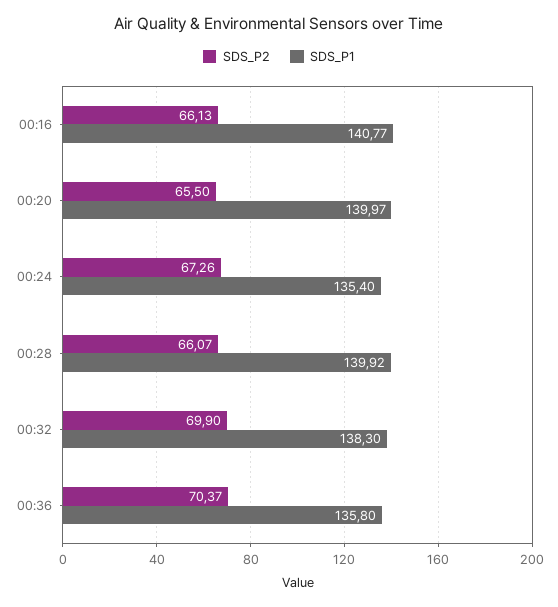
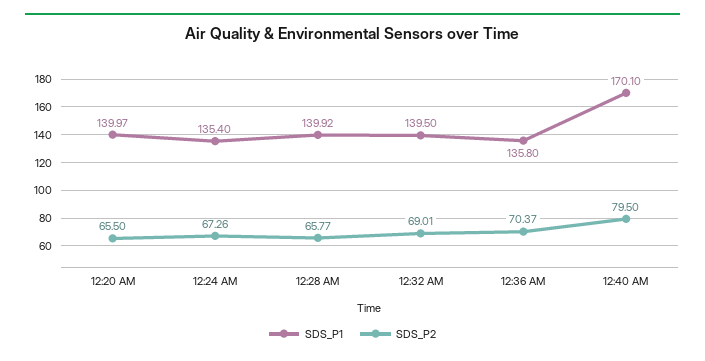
SDS_P2, 00:16: 66.13 -> none
SDS_P1, 00:16: 140.77 -> none
SDS_P2, 00:28: 66.07 -> 65.77
SDS_P2, 00:32: 69.9 -> 69.01
SDS_P1, 00:32: 138.3 -> 139.5
SDS_P1, 12:40 AM: none -> 170.1
SDS_P2, 12:40 AM: none -> 79.5

